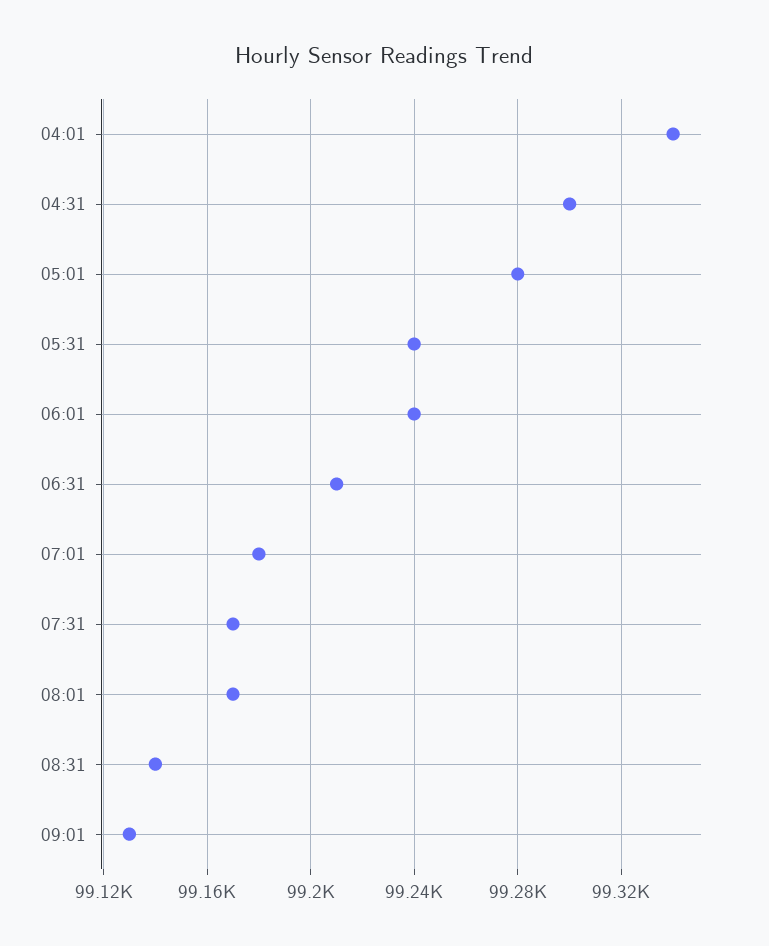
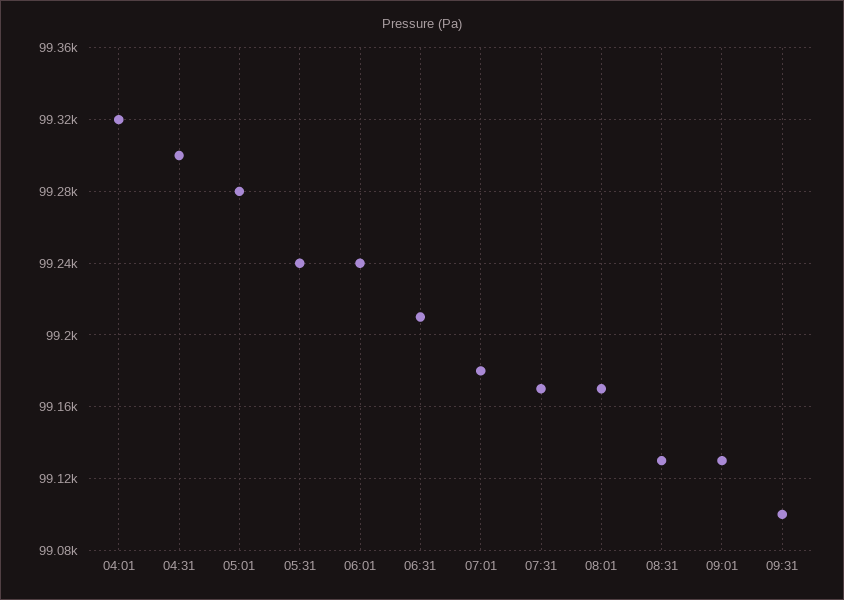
04:01: 99340 -> 99320
08:31: 99140 -> 99130
09:31: none -> 99100

